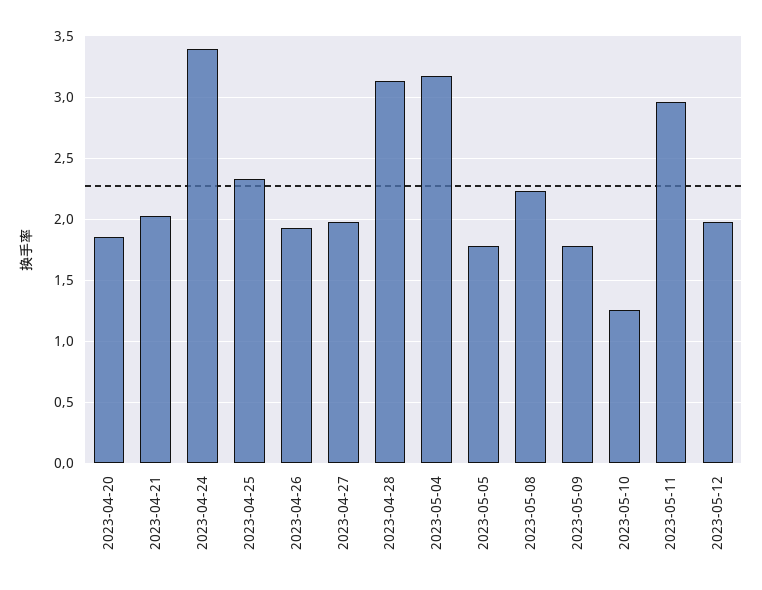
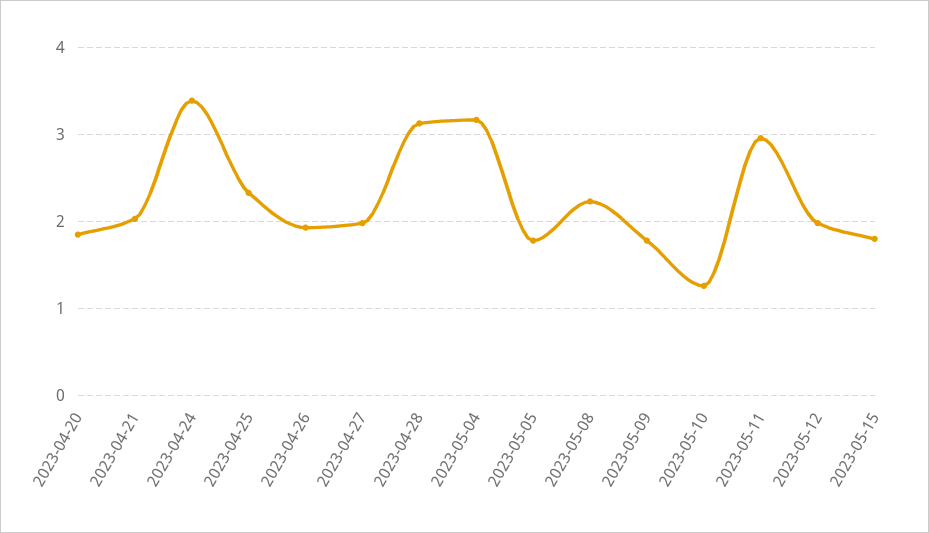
2023-05-15: none -> 1.8

